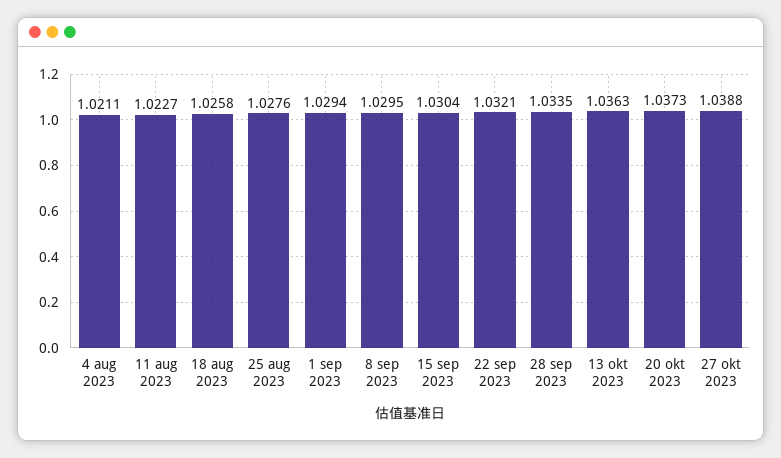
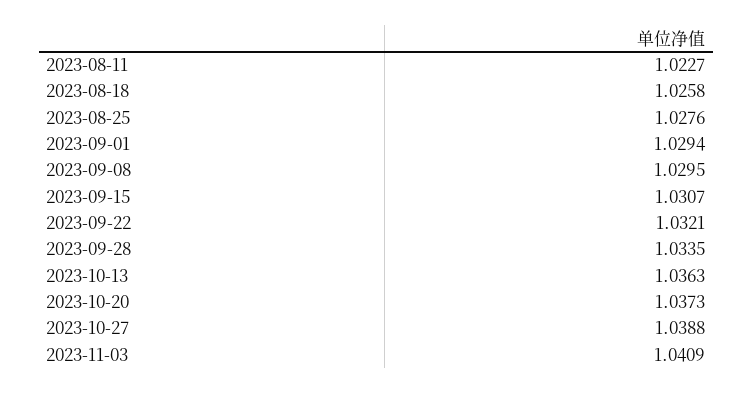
4 aug 2023: 1.0211 -> none
15 sep 2023: 1.0304 -> 1.0307
2023-11-03: none -> 1.0409

